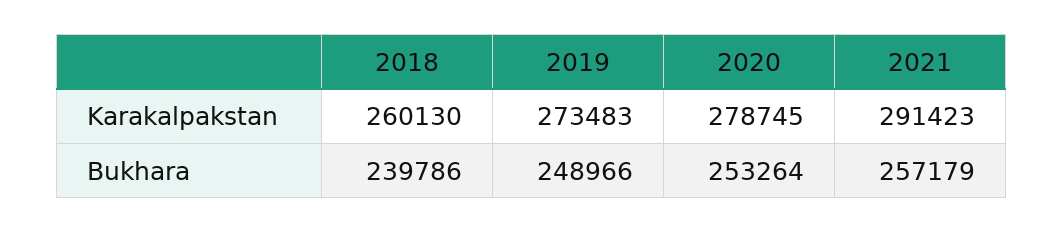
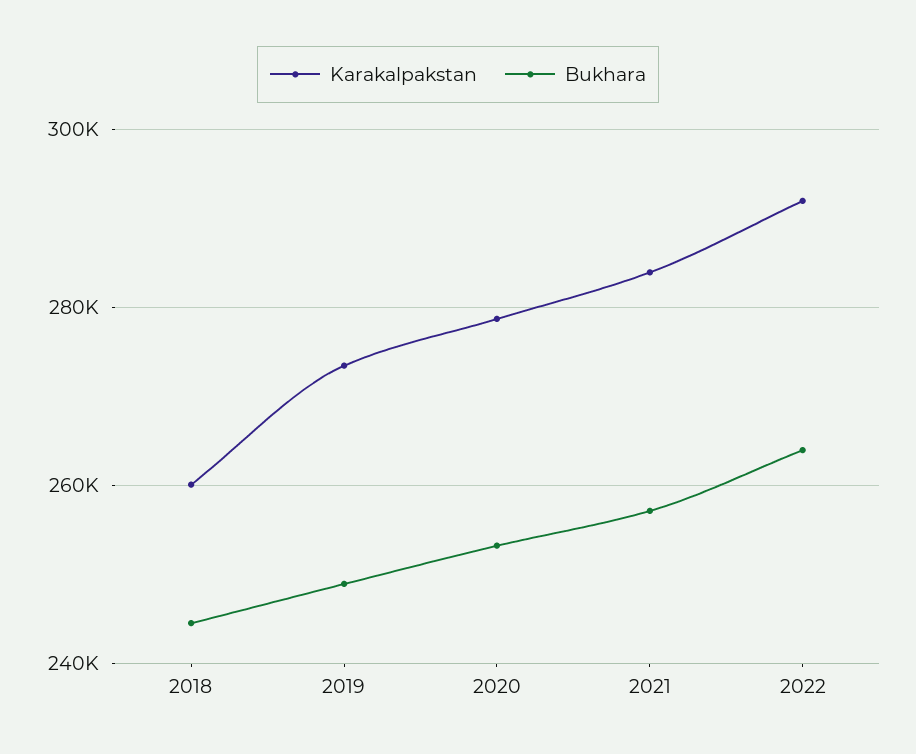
Karakalpakstan, 2021: 291423 -> 284000
Bukhara, 2018: 239786 -> 244000
Karakalpakstan, 2022: none -> 292000
Bukhara, 2022: none -> 264000

